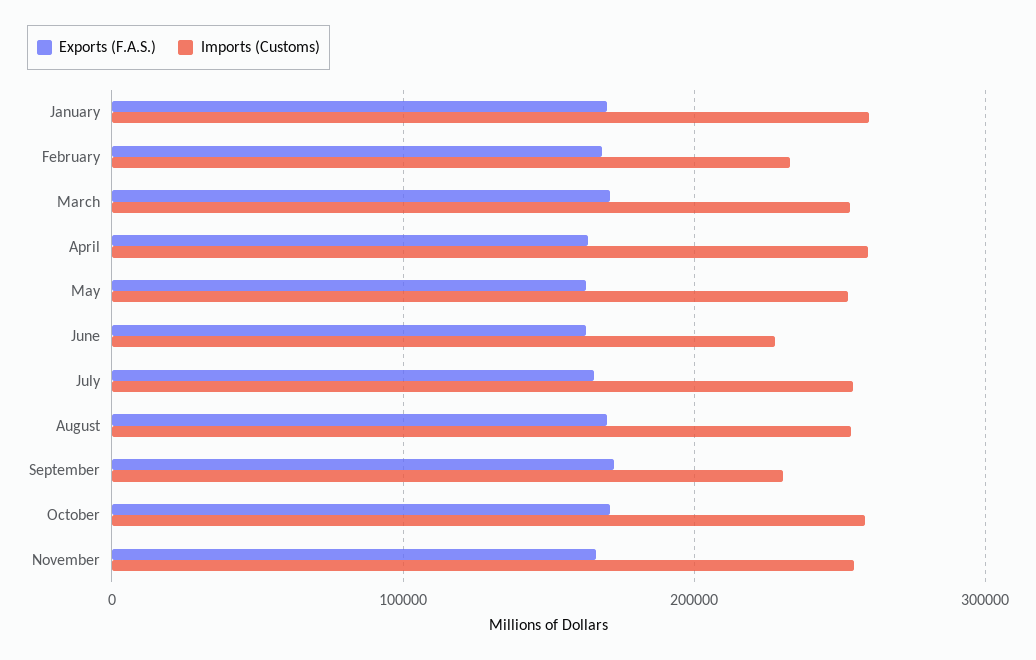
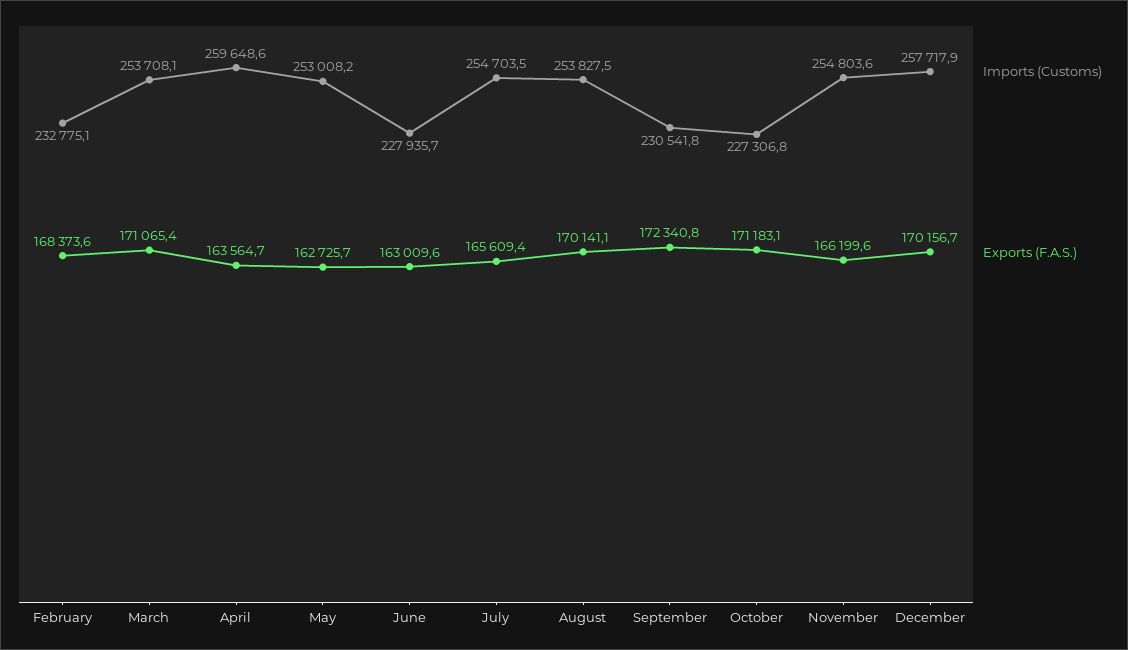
Exports (F.A.S.), January: 170000 -> none
Imports (Customs), January: 260000 -> none
Imports (Customs), October: 260000 -> 227306.8
Imports (Customs), December: none -> 257717.9
Exports (F.A.S.), December: none -> 170156.7

